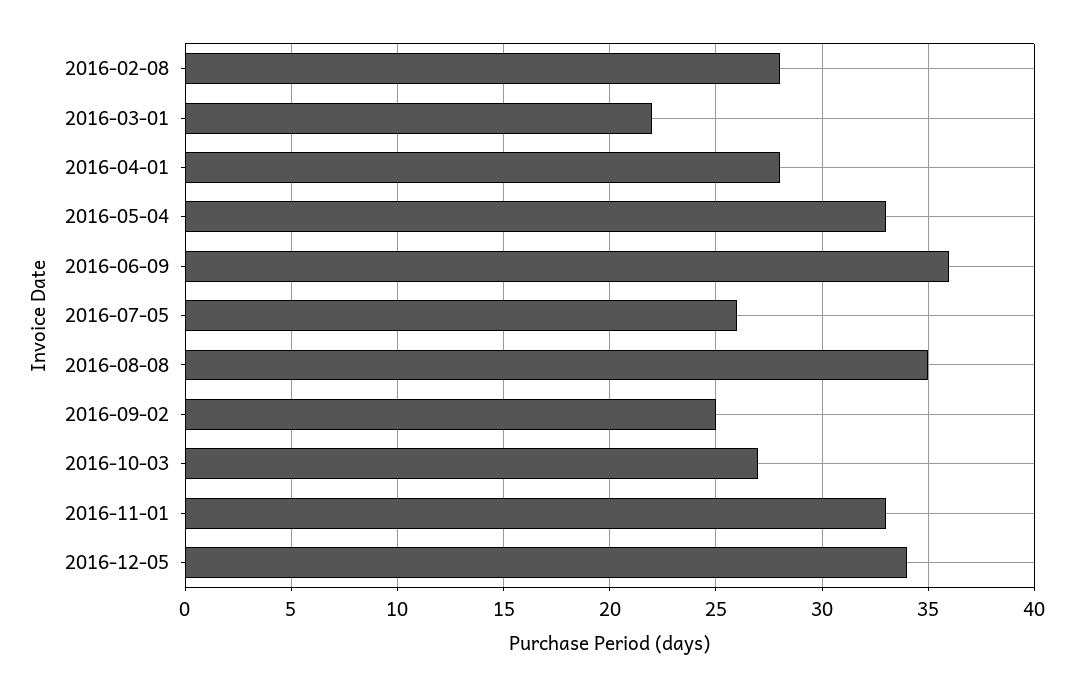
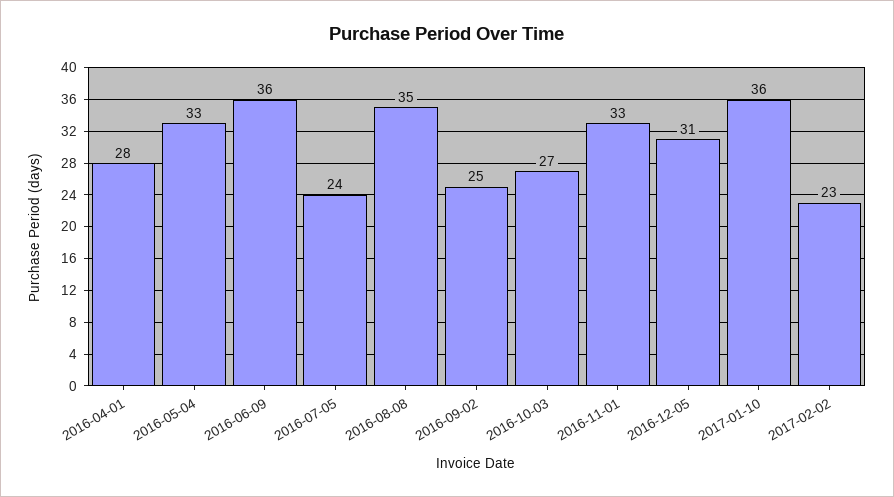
2016-02-08: 28 -> none
2016-03-01: 22 -> none
2016-07-05: 26 -> 24
2016-12-05: 34 -> 31
2017-01-10: none -> 36
2017-02-02: none -> 23

